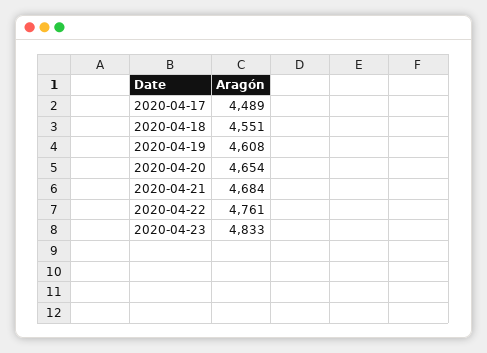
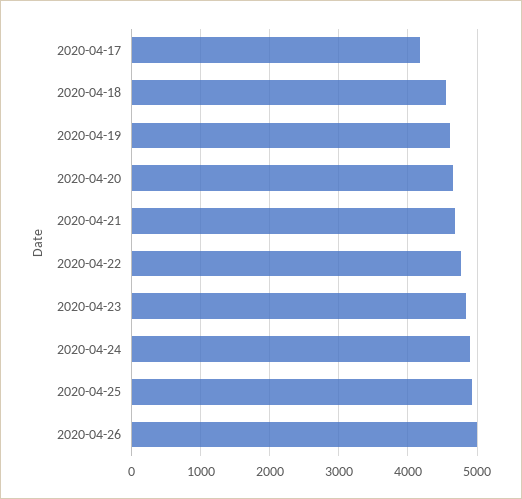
2020-04-17: 4489 -> 4200
2020-04-24: none -> 4900
2020-04-25: none -> 4900
2020-04-26: none -> 5000

